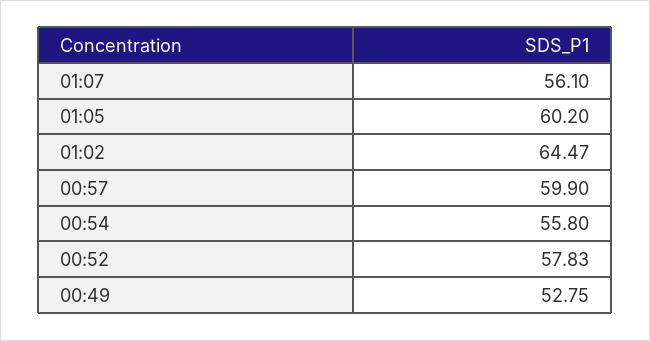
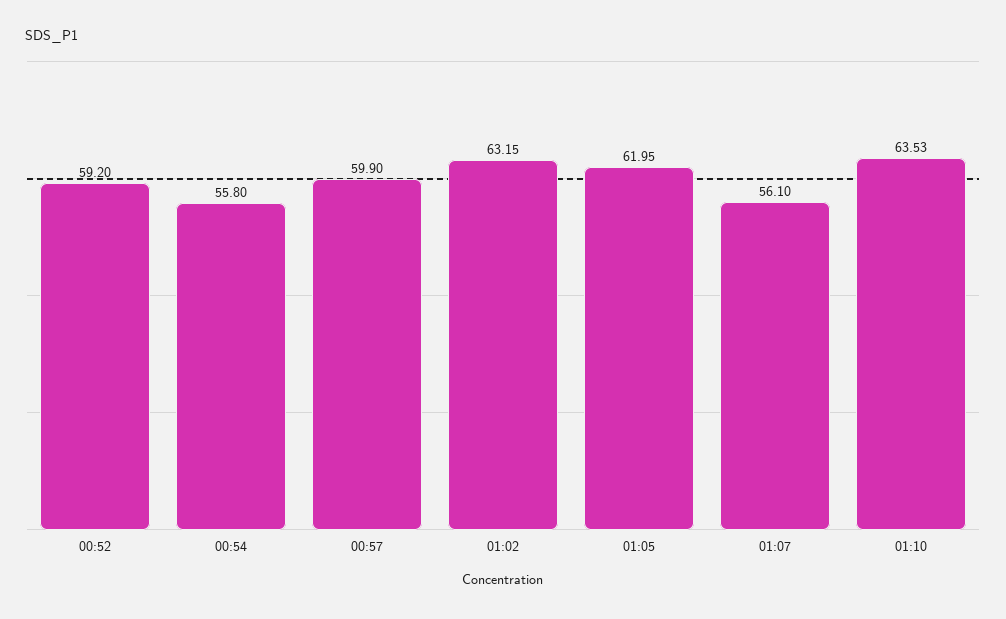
01:05: 60.2 -> 61.95
01:02: 64.47 -> 63.15
00:52: 57.83 -> 59.2
00:49: 52.75 -> none
01:10: none -> 63.53

